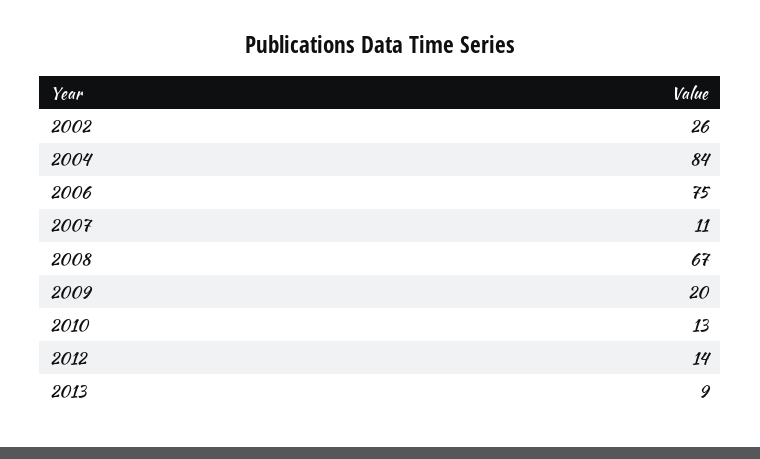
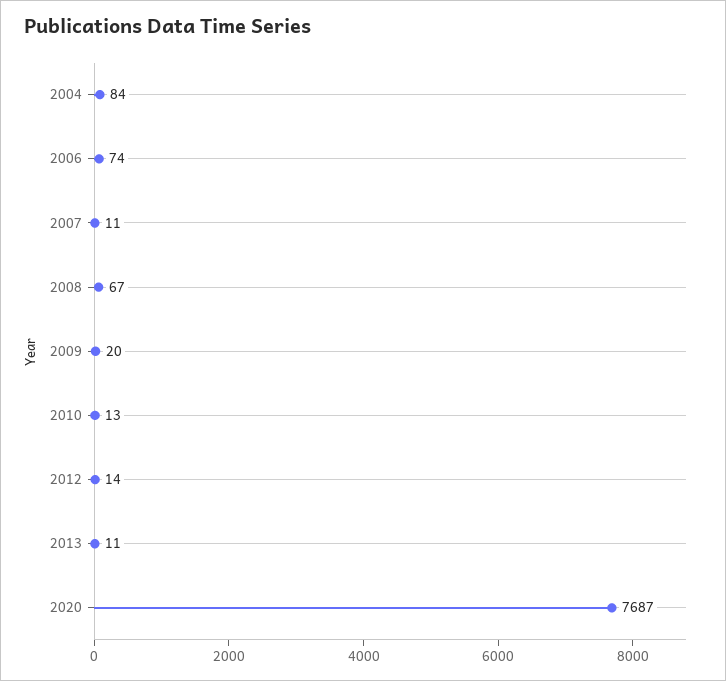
2002: 26 -> none
2006: 75 -> 74
2013: 9 -> 11
2020: none -> 7687

